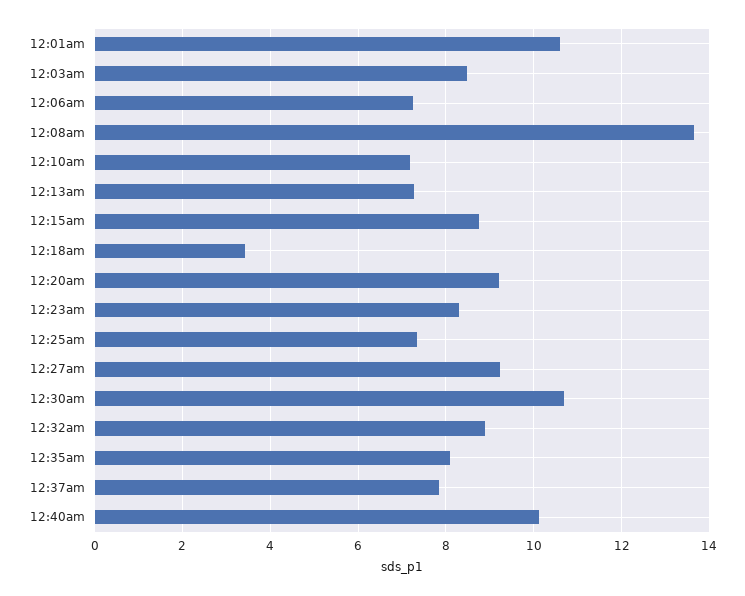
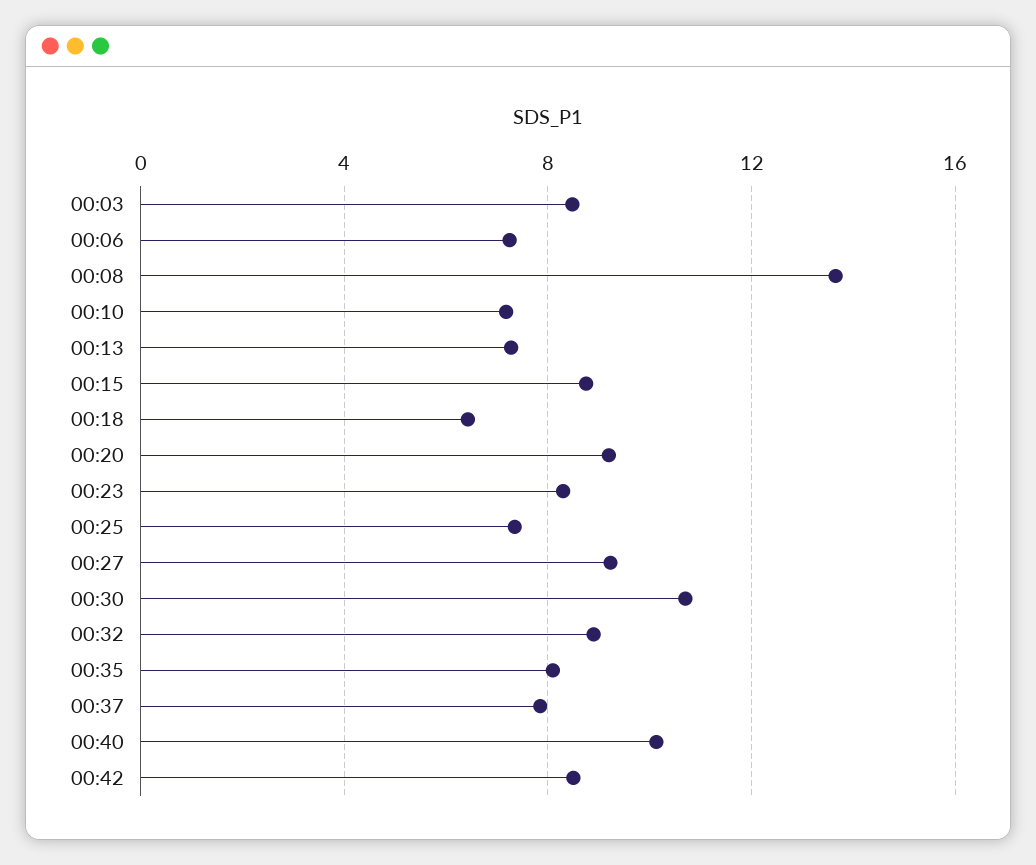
12:01am: 10.6 -> none
12:18am: 3.4 -> 6.5
00:42: none -> 8.5

